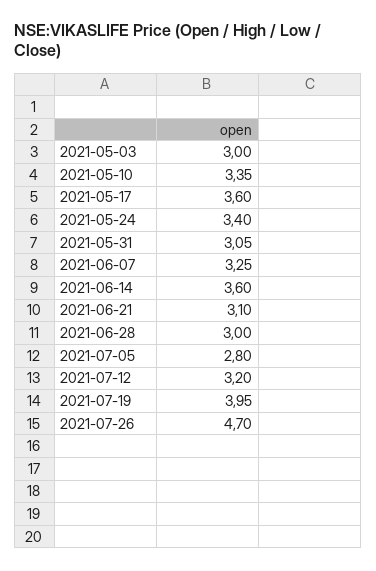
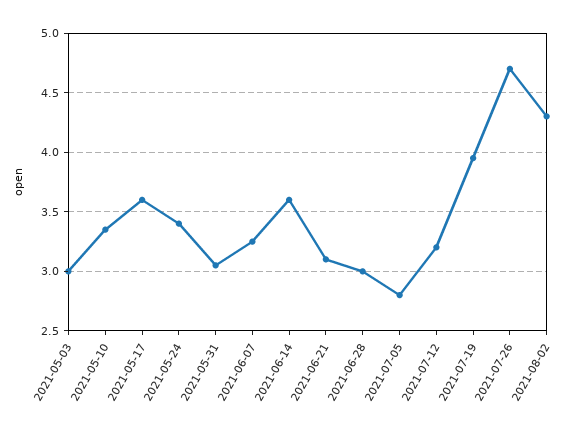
2021-08-02: none -> 4.3

